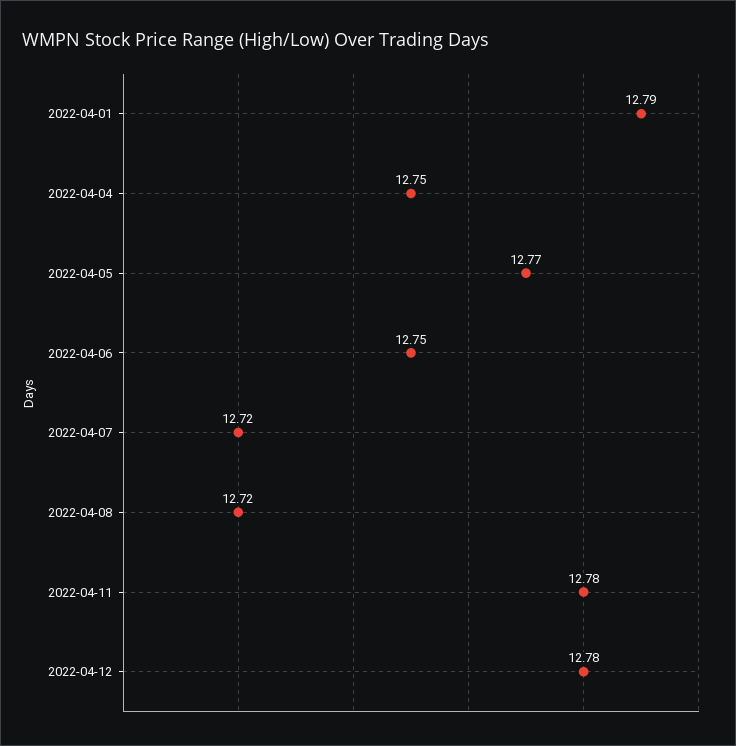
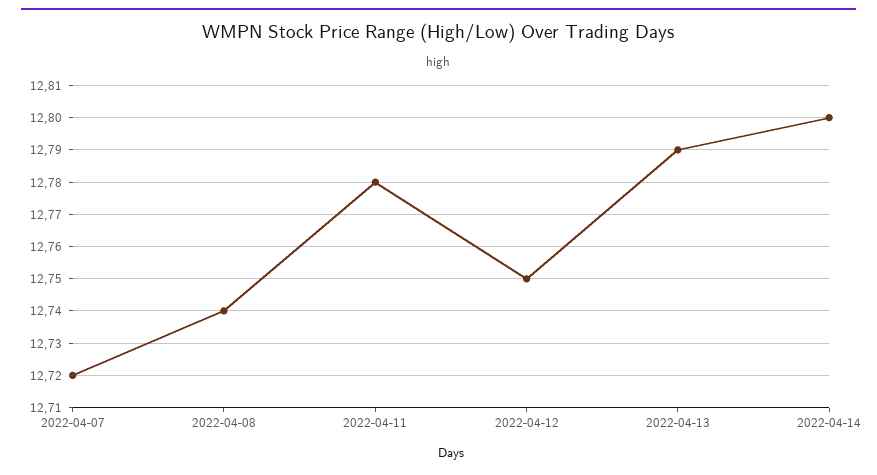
2022-04-01: 12.79 -> none
2022-04-04: 12.75 -> none
2022-04-05: 12.77 -> none
2022-04-06: 12.75 -> none
2022-04-08: 12.72 -> 12.74
2022-04-12: 12.78 -> 12.75
2022-04-13: none -> 12.79
2022-04-14: none -> 12.8

